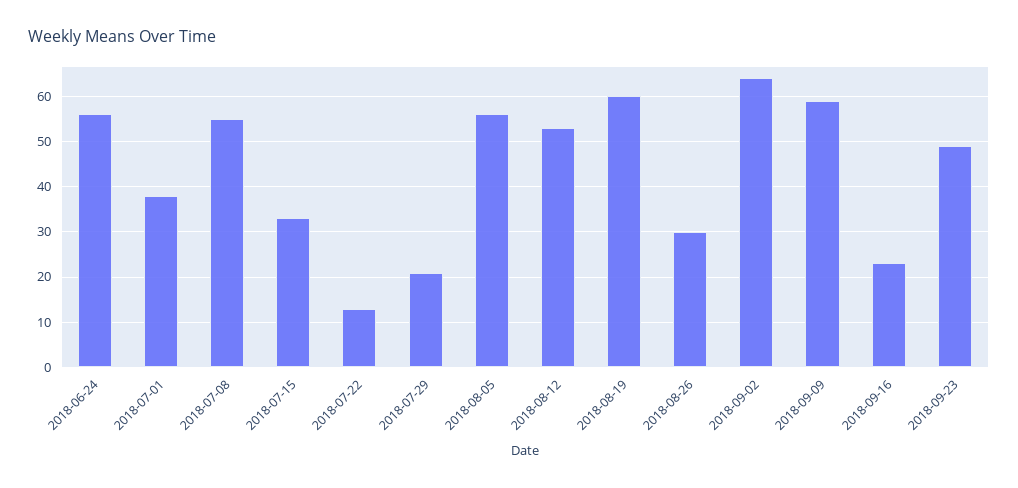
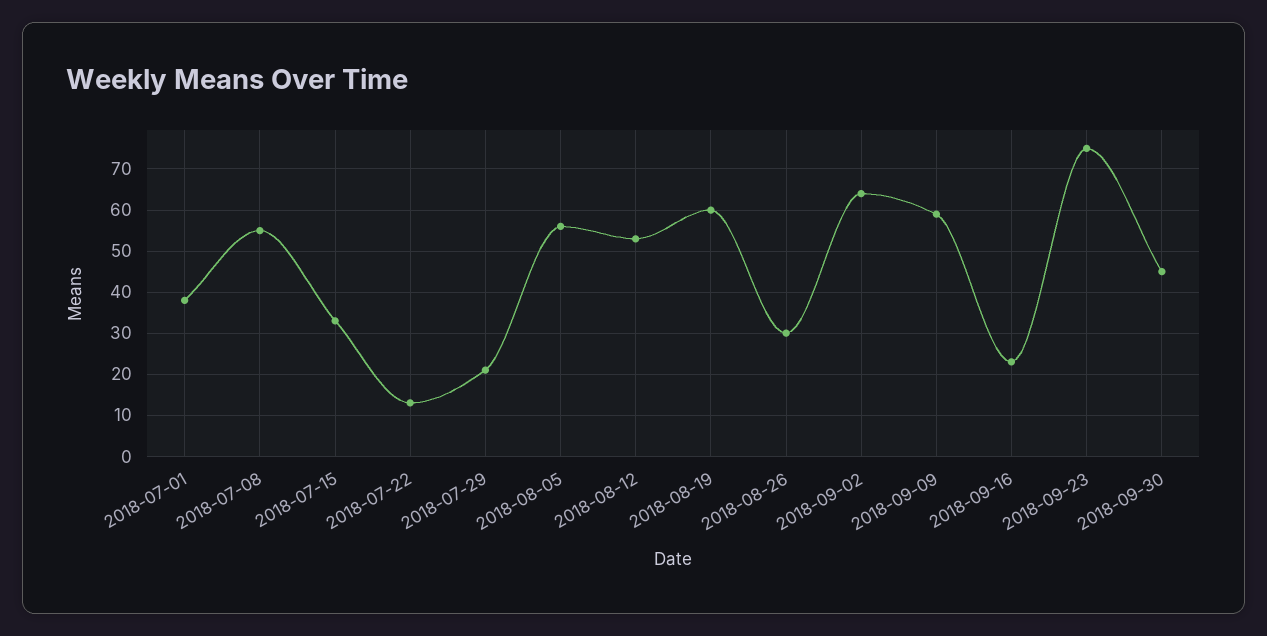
2018-06-24: 55 -> none
2018-09-23: 50 -> 75
2018-09-30: none -> 45

